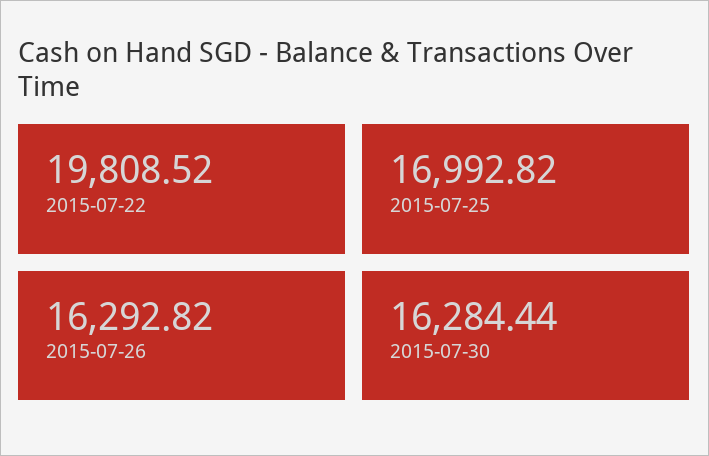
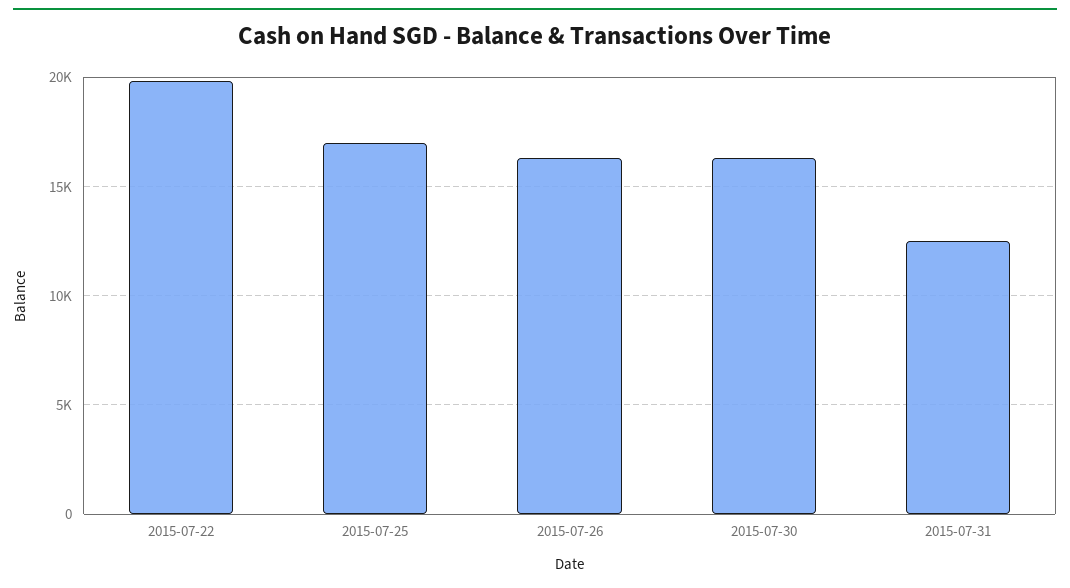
2015-07-31: none -> 12500

